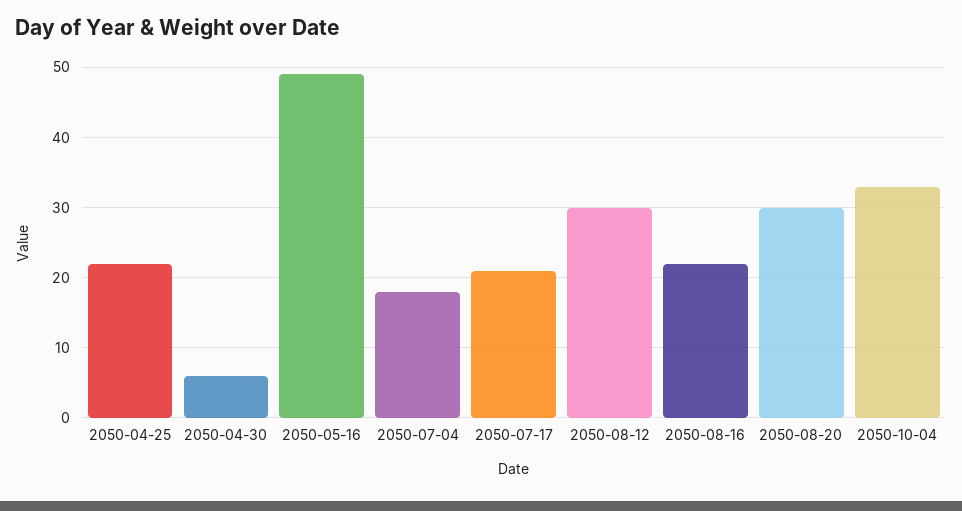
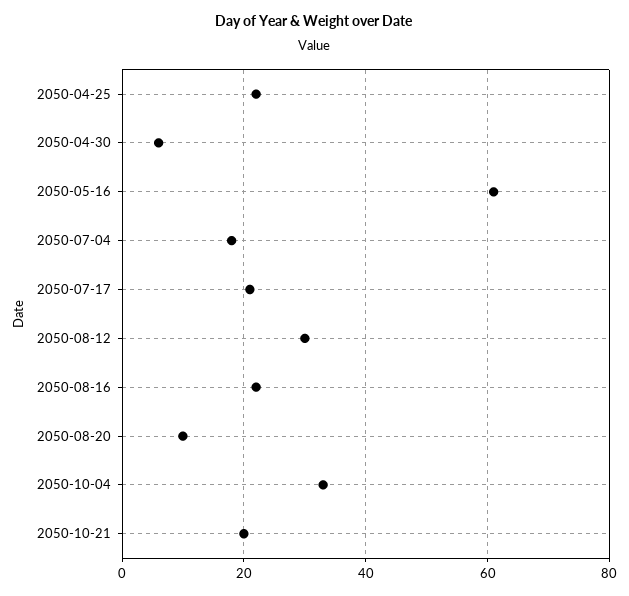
2050-05-16: 49 -> 60
2050-08-20: 30 -> 10
2050-10-21: none -> 20

